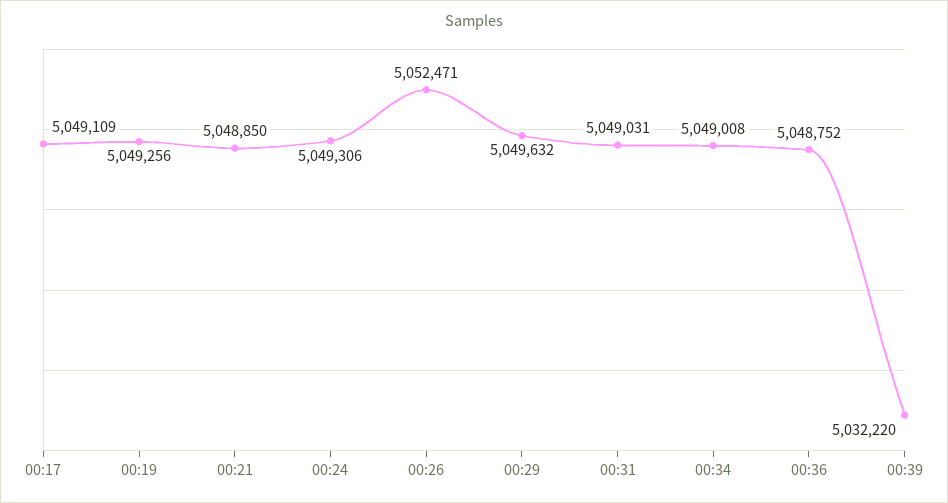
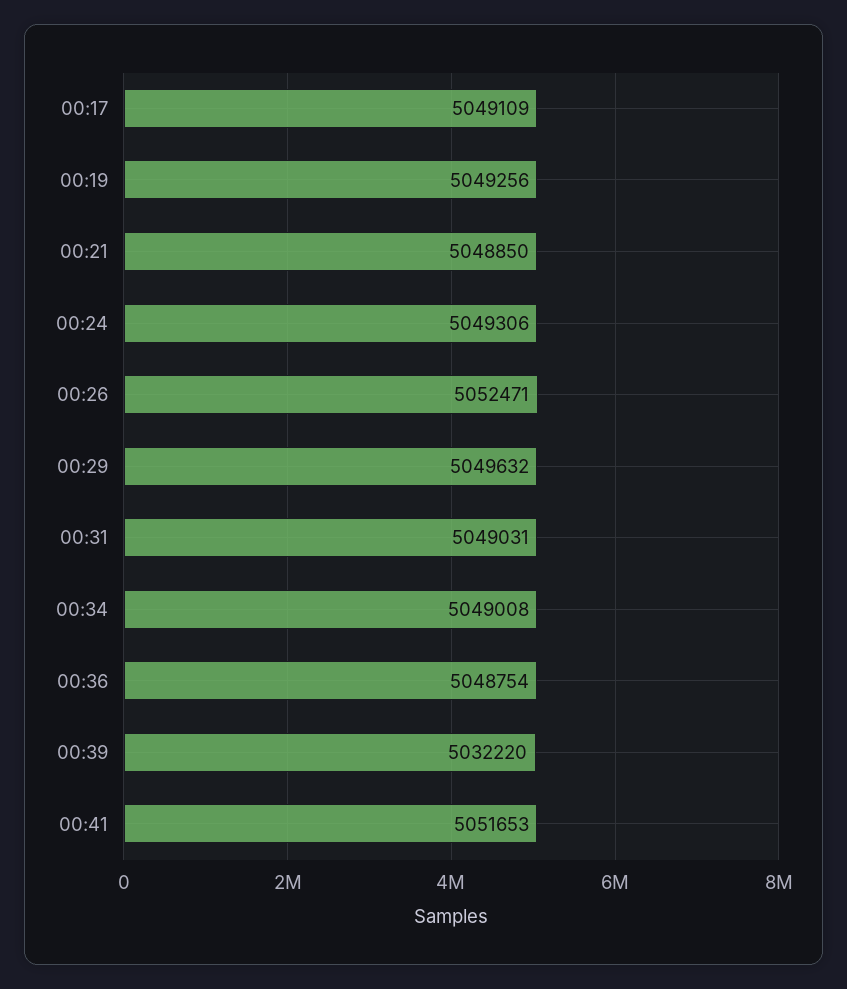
00:36: 5048752 -> 5048754
00:41: none -> 5051653

